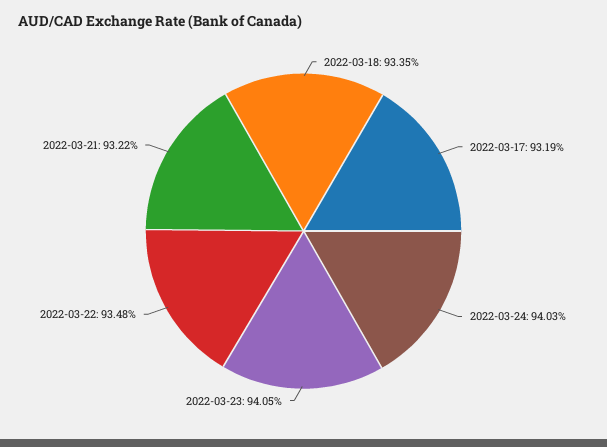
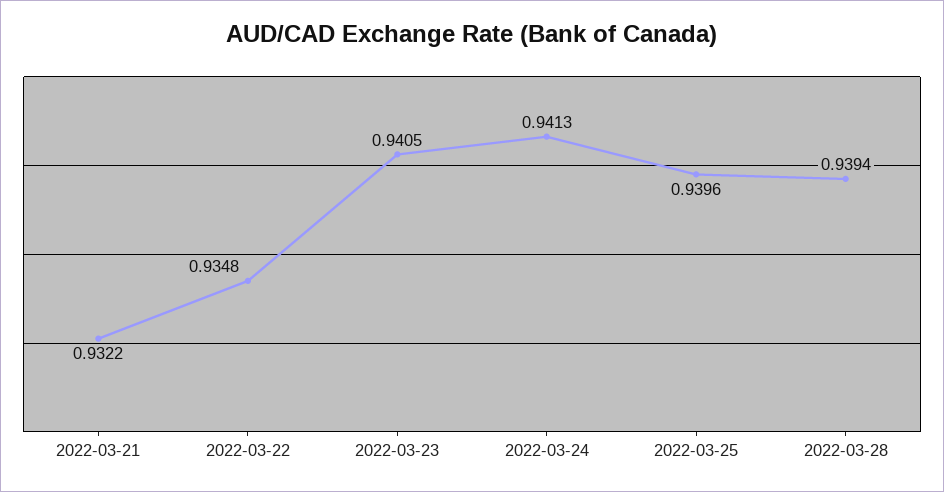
2022-03-18: 0.9335 -> none
2022-03-17: 0.9319 -> none
2022-03-24: 0.9403 -> 0.9413
2022-03-25: none -> 0.9396
2022-03-28: none -> 0.9394

